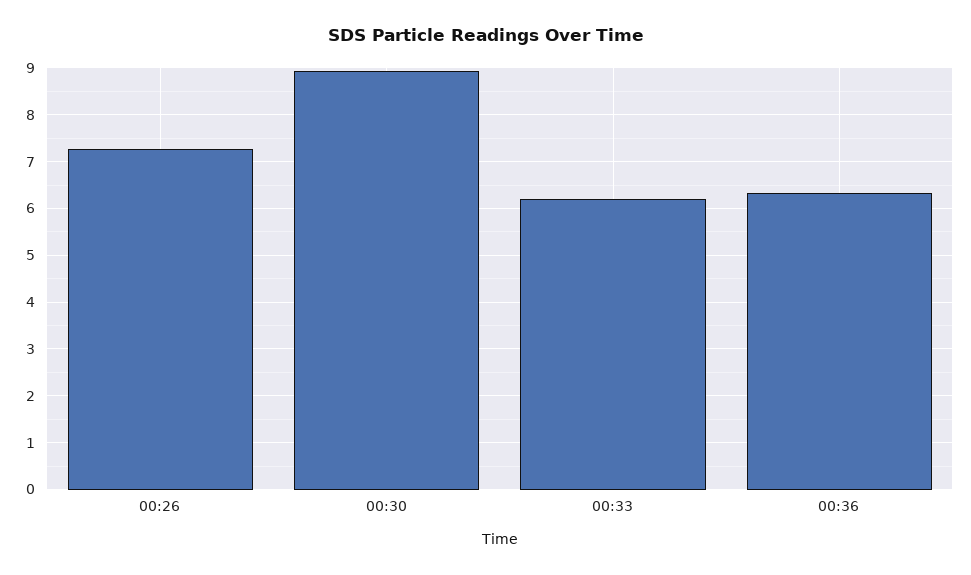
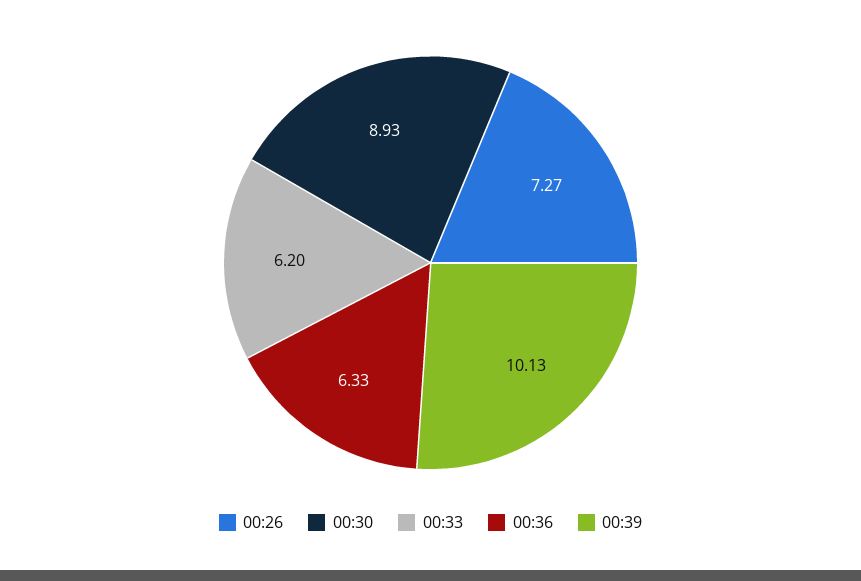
00:39: none -> 10.13

